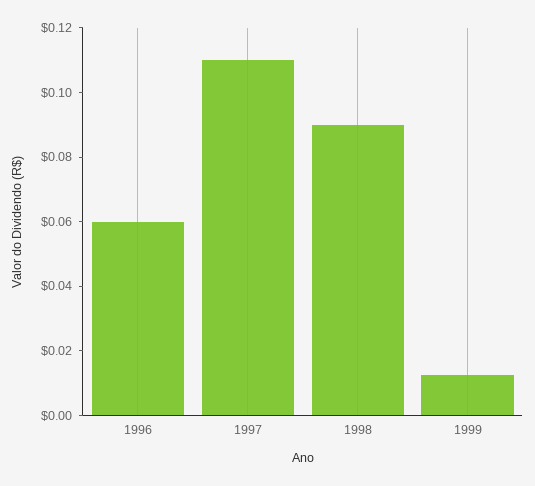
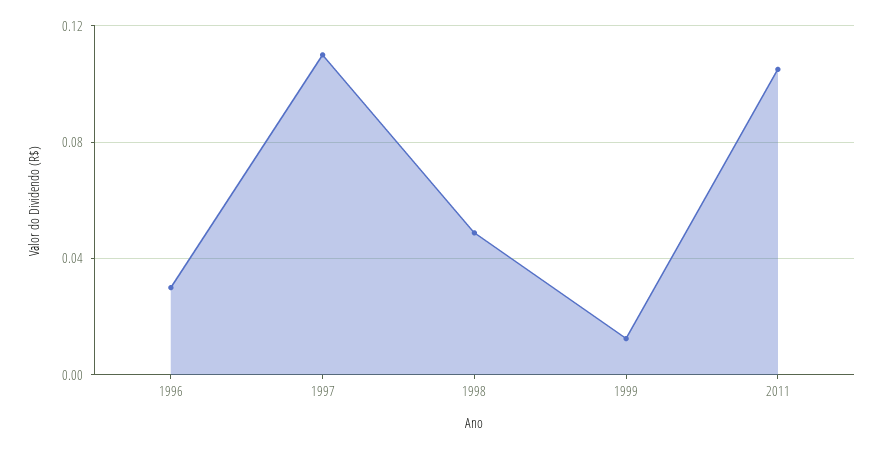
1996: 0.06 -> 0.03
1998: 0.09 -> 0.05
2011: none -> 0.105

